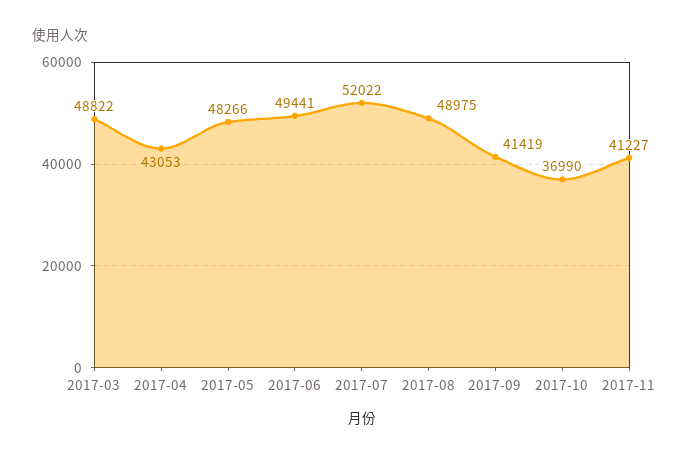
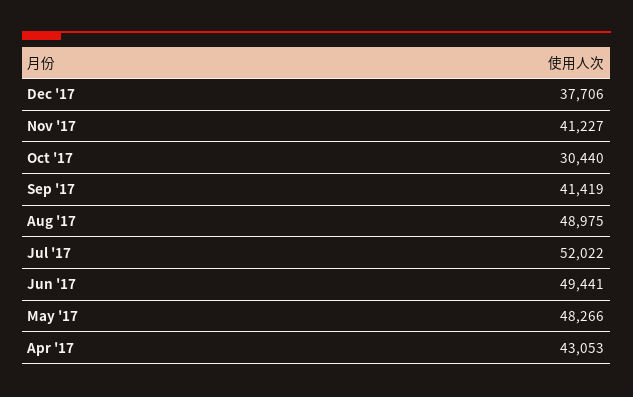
2017-03: 48822 -> none
2017-10: 36990 -> 30440
Dec '17: none -> 37706

